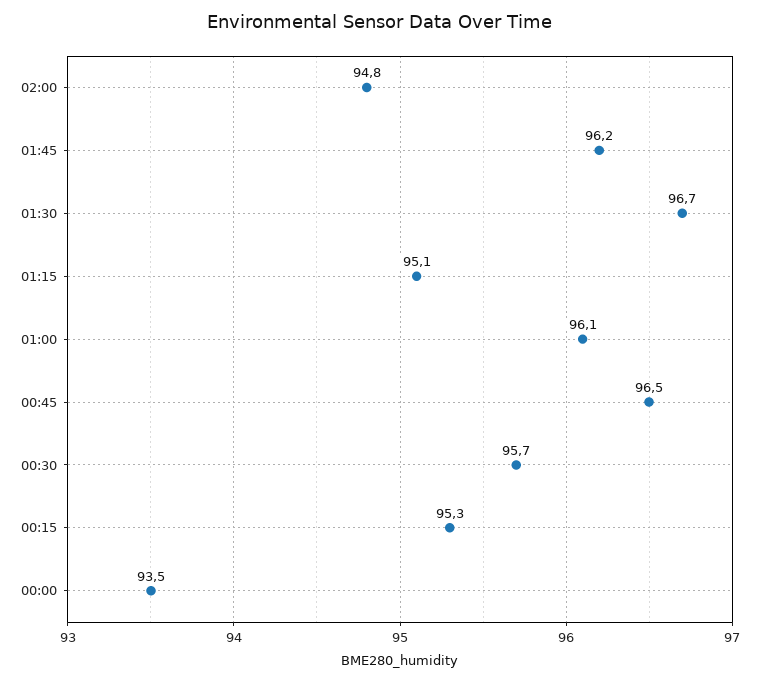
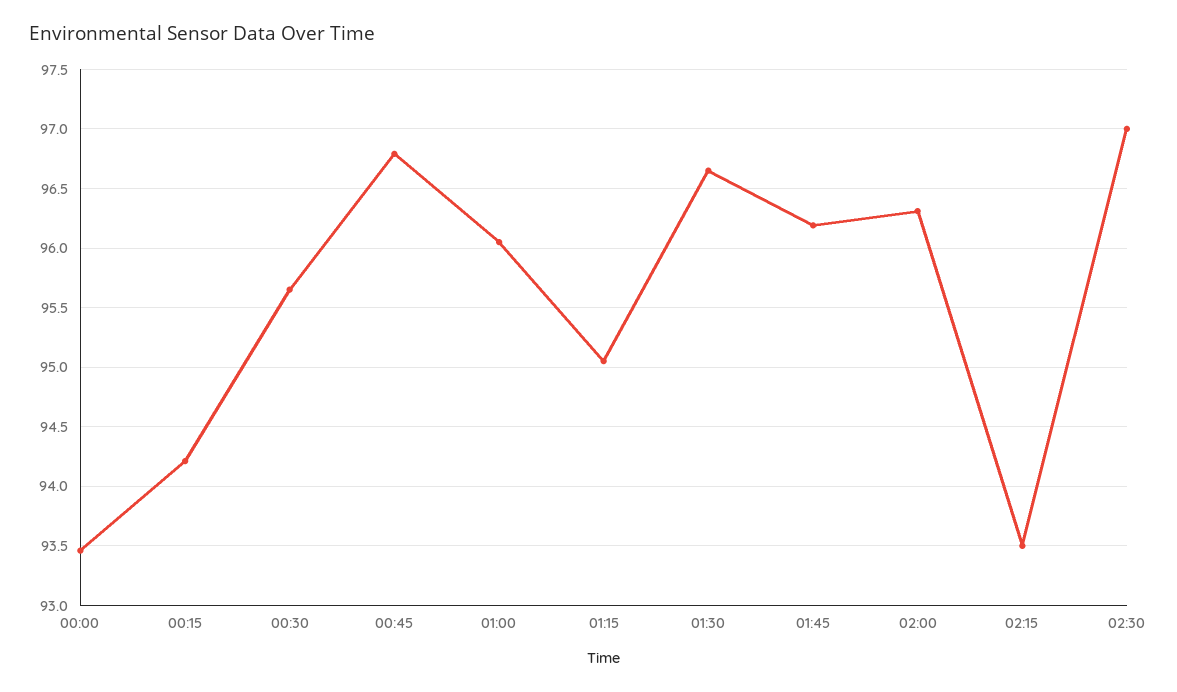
02:00: 94.8 -> 96.3
00:45: 96.5 -> 96.8
00:15: 95.3 -> 94.2
02:15: none -> 93.5
02:30: none -> 97

